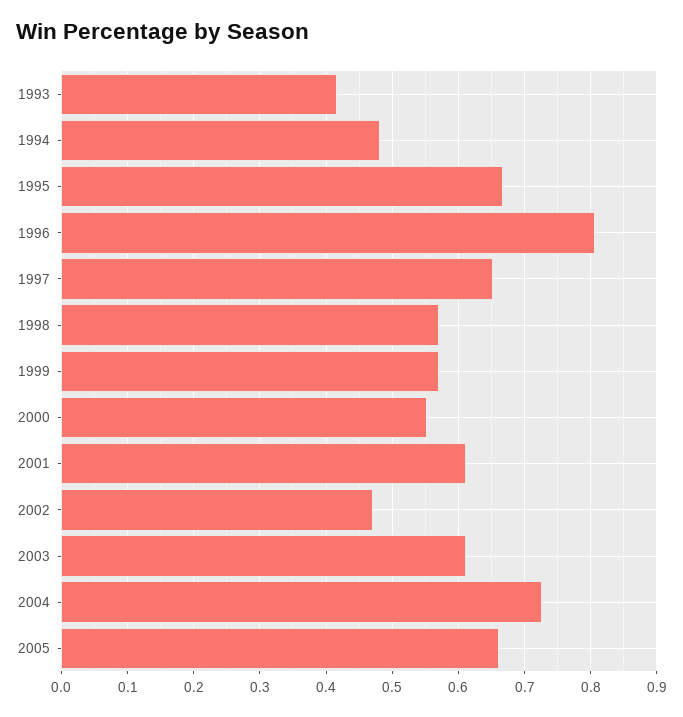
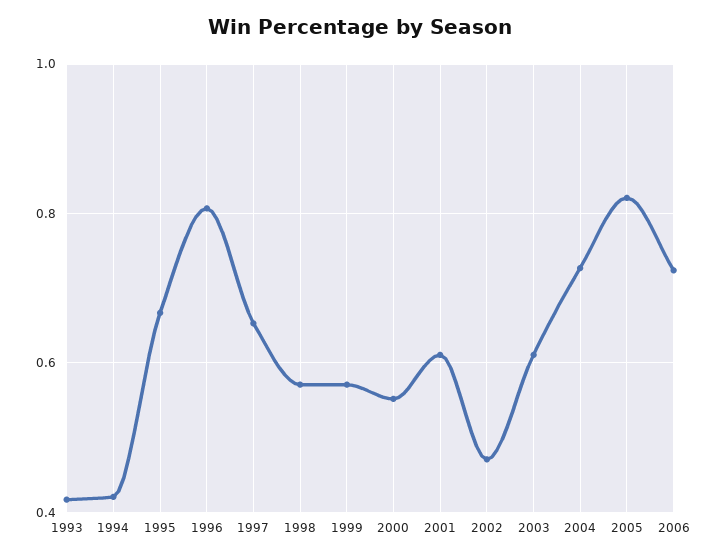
1994: 0.48 -> 0.42
2005: 0.66 -> 0.82
2006: none -> 0.72

